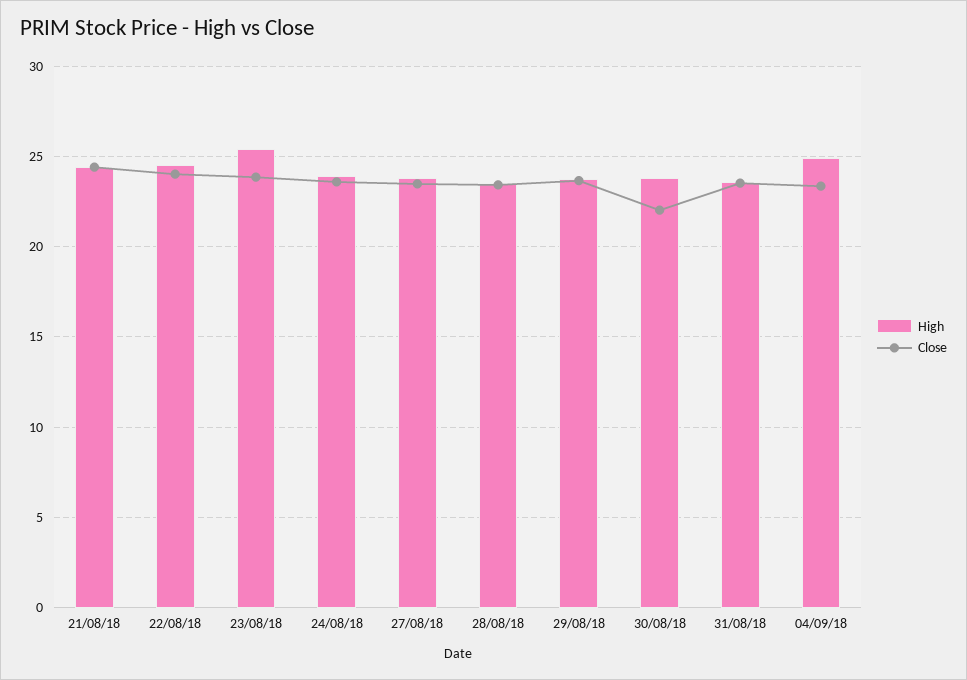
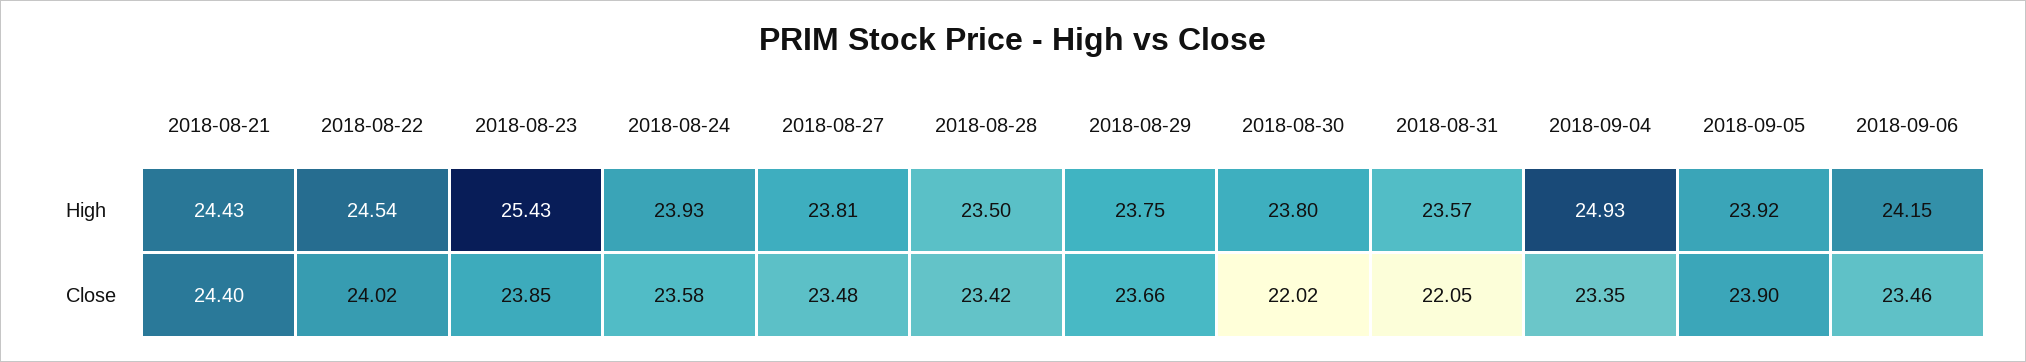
Close, 31/08/18: 23.5 -> 22.05
High, 2018-09-05: none -> 23.92
High, 2018-09-06: none -> 24.15
Close, 2018-09-05: none -> 23.9
Close, 2018-09-06: none -> 23.46

